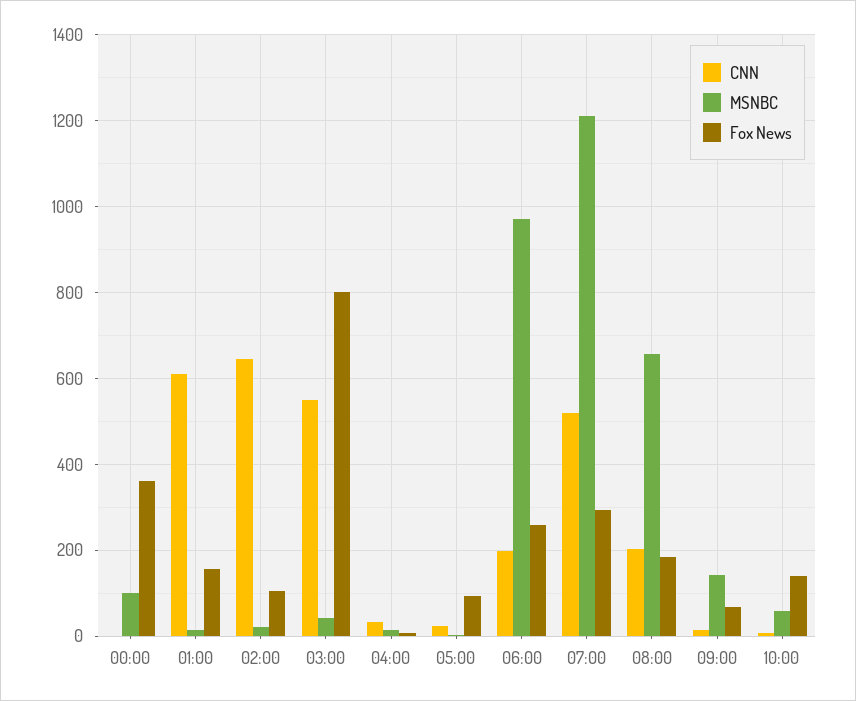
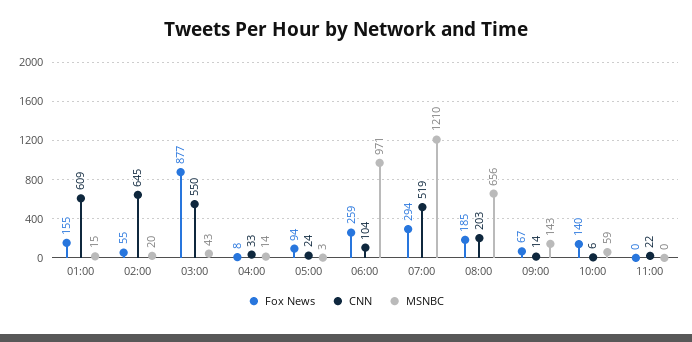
CNN, 00:00: 0 -> none
MSNBC, 00:00: 100 -> none
Fox News, 00:00: 360 -> none
Fox News, 02:00: 100 -> 55
Fox News, 03:00: 800 -> 877
CNN, 06:00: 200 -> 104
Fox News, 11:00: none -> 0
CNN, 11:00: none -> 22
MSNBC, 11:00: none -> 0

